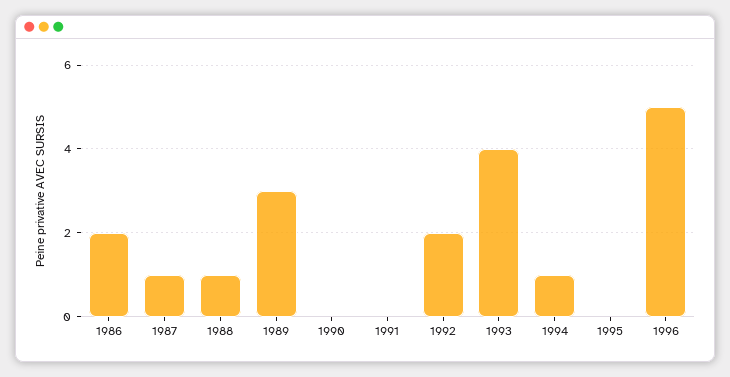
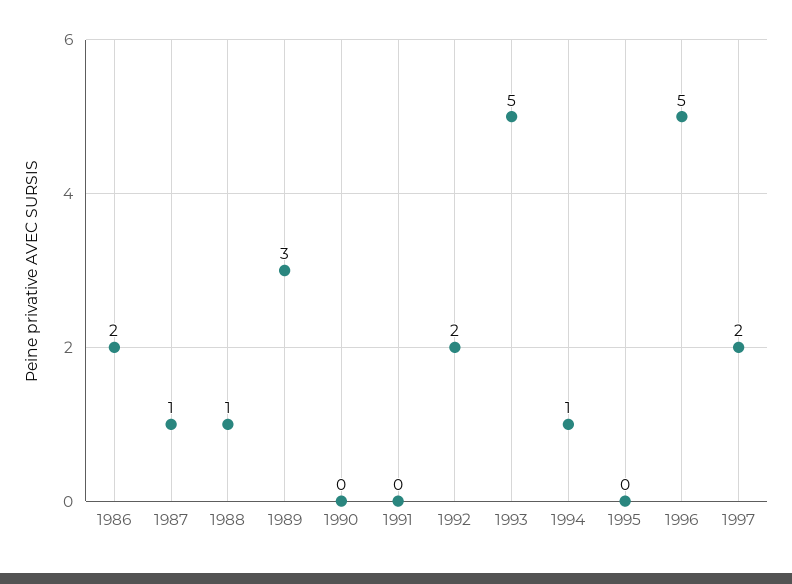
1993: 4 -> 5
1997: none -> 2

